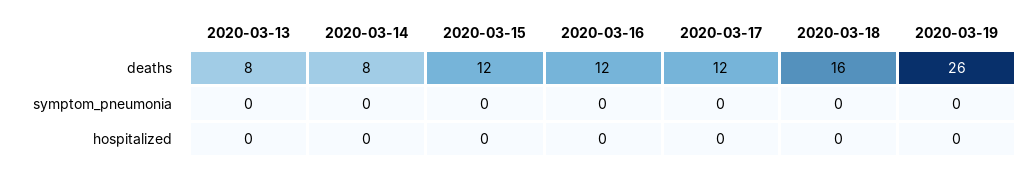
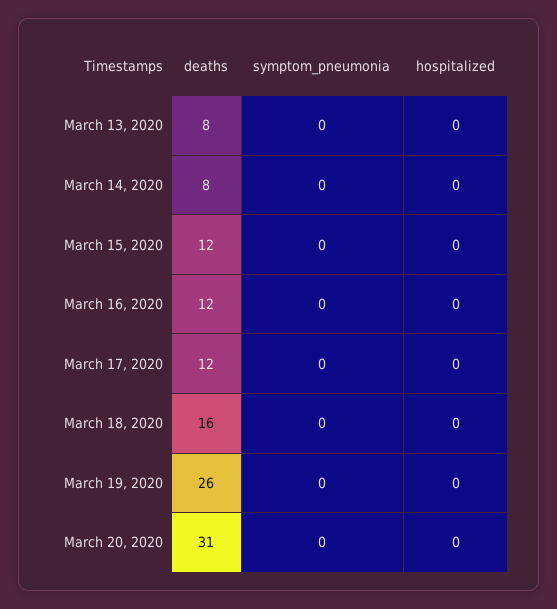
March 20, 2020, deaths: none -> 31
March 20, 2020, symptom_pneumonia: none -> 0
March 20, 2020, hospitalized: none -> 0

